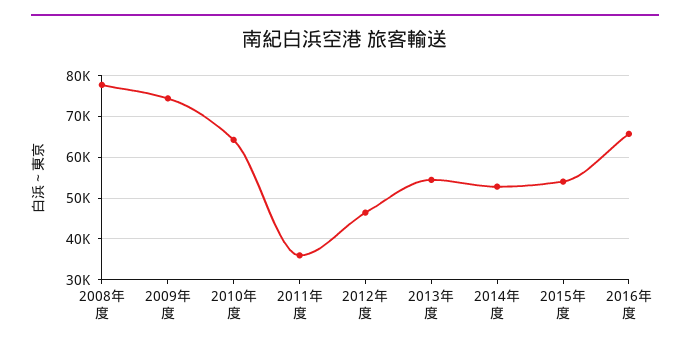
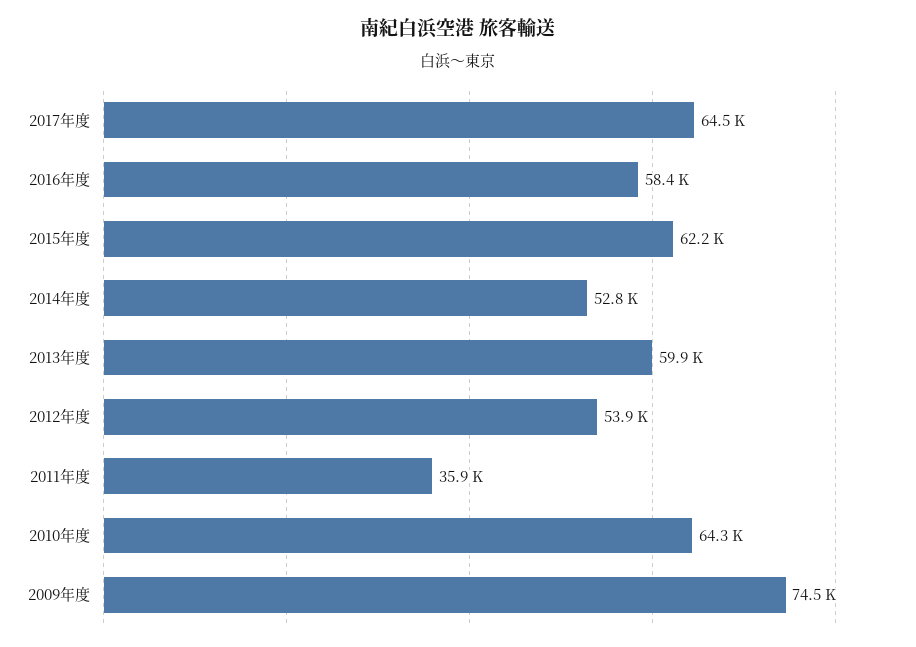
2008年度: 78000 -> none
2012年度: 46000 -> 53900
2013年度: 54000 -> 59900
2015年度: 54000 -> 62200
2016年度: 66000 -> 58400
2017年度: none -> 64500

